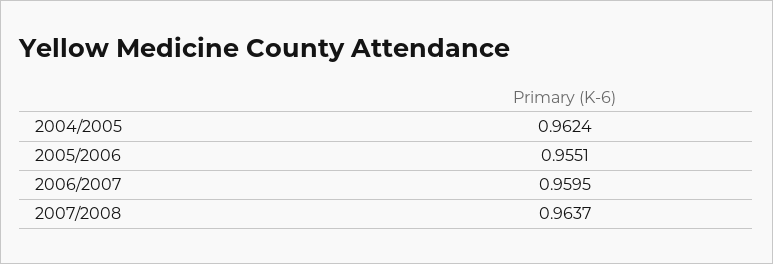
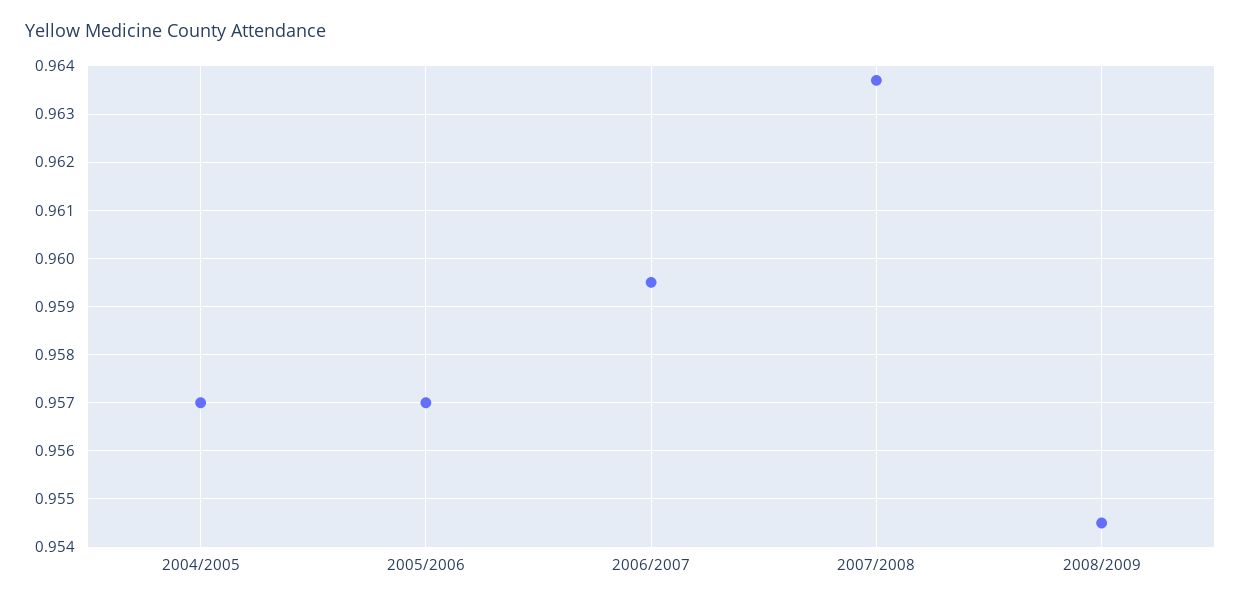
2004/2005: 0.9624 -> 0.957
2005/2006: 0.9551 -> 0.957
2008/2009: none -> 0.9545

